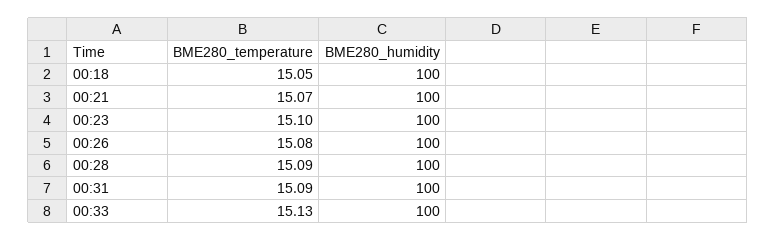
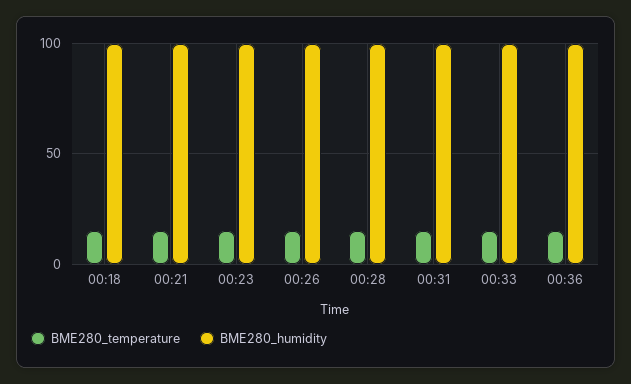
BME280_temperature, 00:36: none -> 15
BME280_humidity, 00:36: none -> 100

